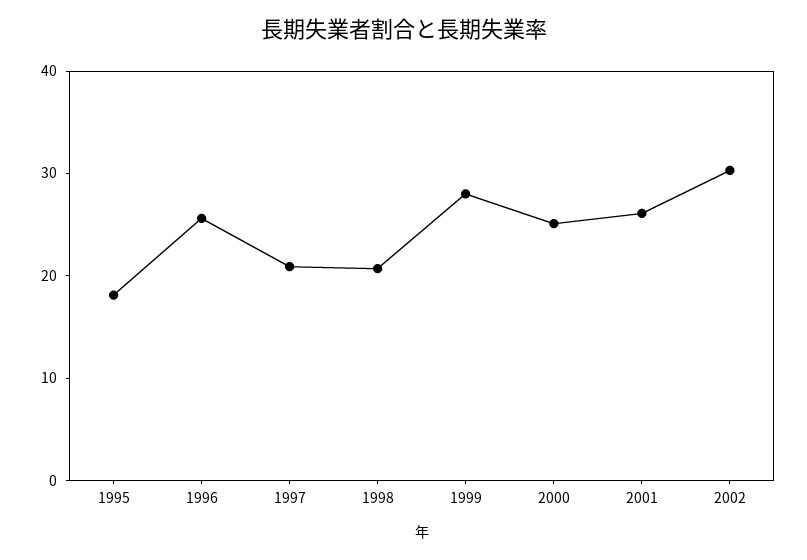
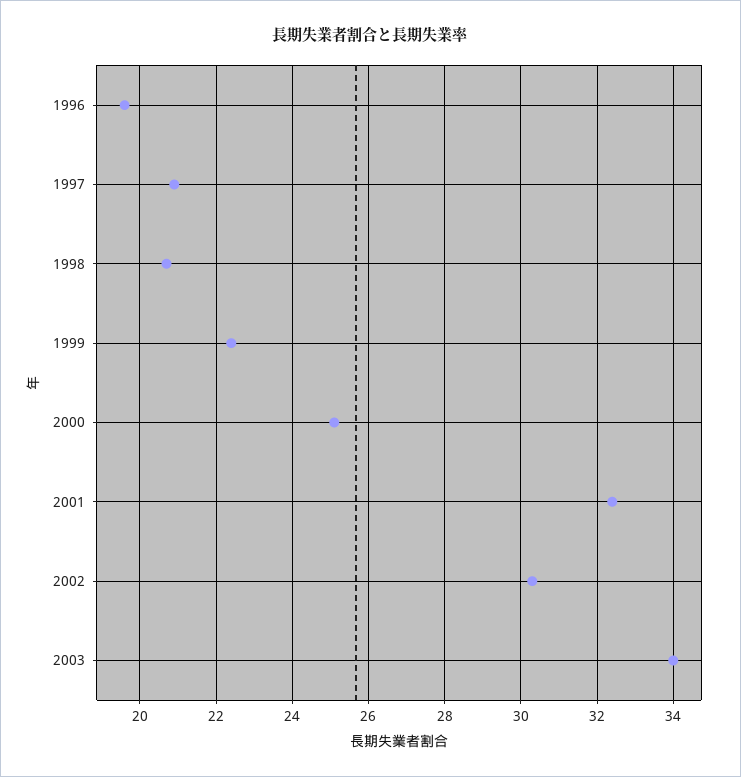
1995: 18 -> none
1996: 26 -> 19.5
1999: 28 -> 22.5
2001: 26 -> 32.5
2003: none -> 34

